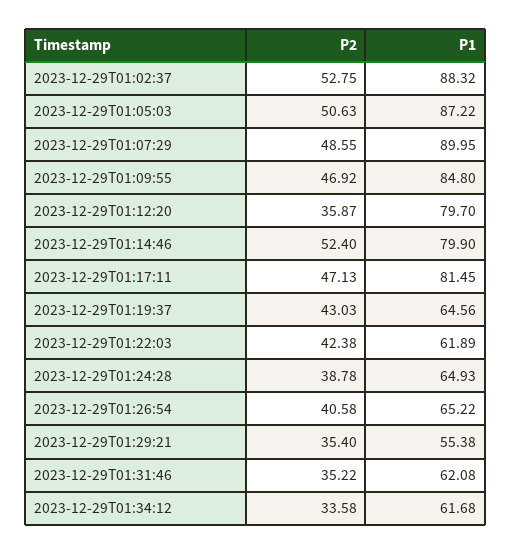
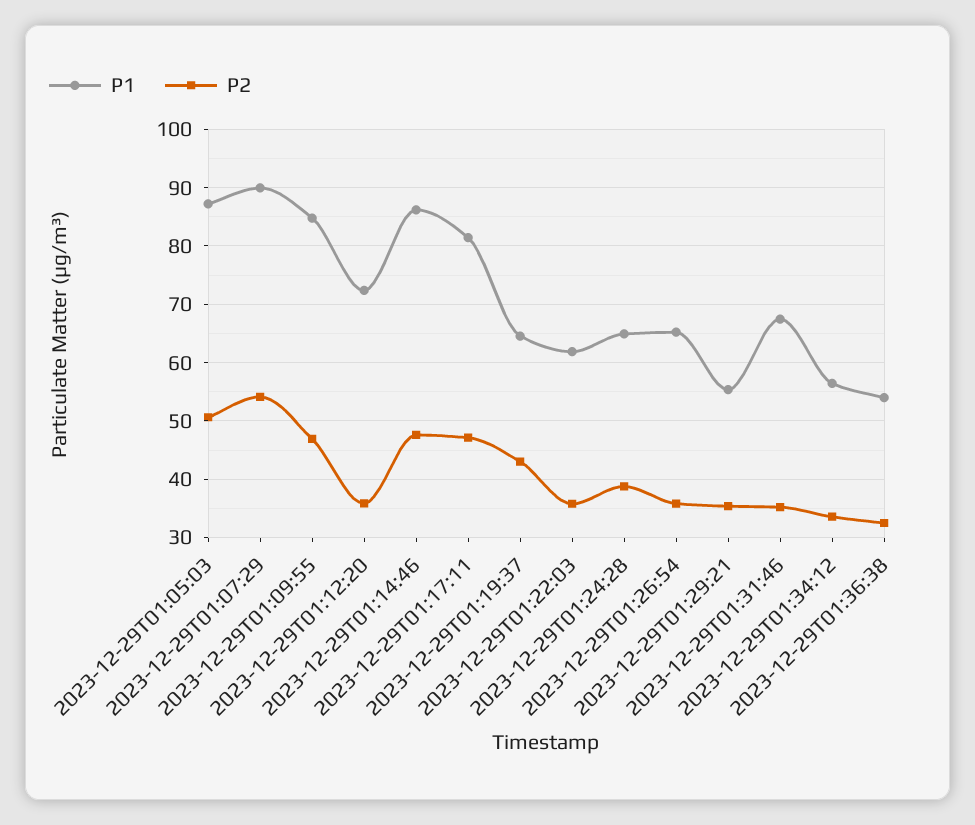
P2, 2023-12-29T01:02:37: 52.75 -> none
P1, 2023-12-29T01:02:37: 88.32 -> none
P2, 2023-12-29T01:07:29: 48.55 -> 54
P1, 2023-12-29T01:12:20: 79.7 -> 72
P2, 2023-12-29T01:14:46: 52.4 -> 48
P1, 2023-12-29T01:14:46: 79.9 -> 86
P2, 2023-12-29T01:22:03: 42.38 -> 36
P2, 2023-12-29T01:26:54: 40.58 -> 36
P1, 2023-12-29T01:31:46: 62.08 -> 68
P1, 2023-12-29T01:34:12: 61.68 -> 56
P1, 2023-12-29T01:36:38: none -> 54
P2, 2023-12-29T01:36:38: none -> 32

